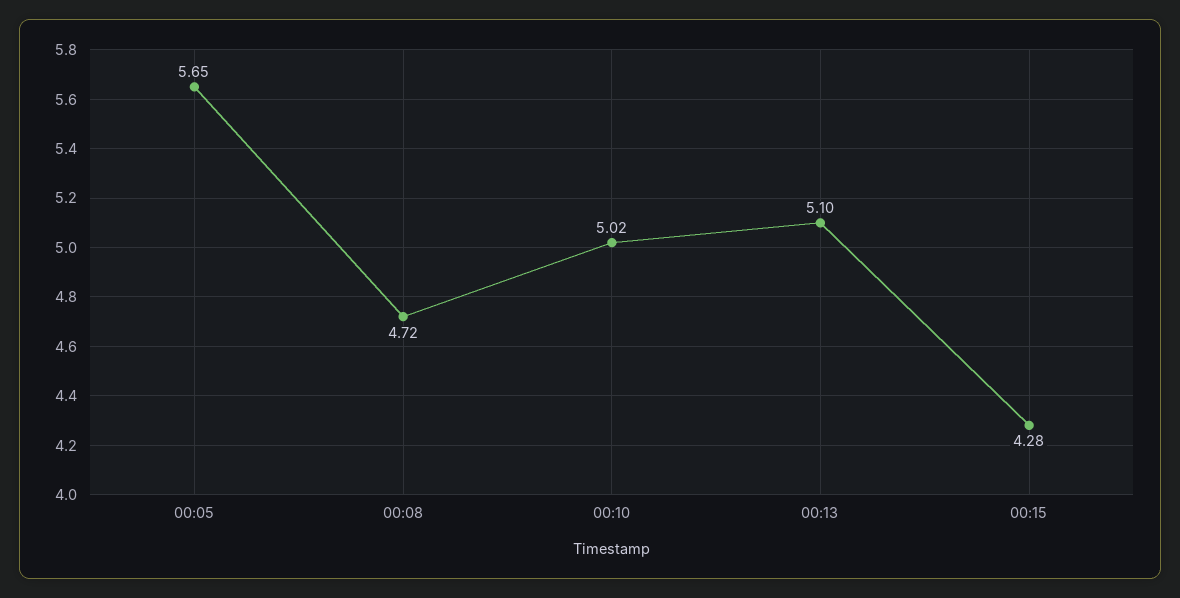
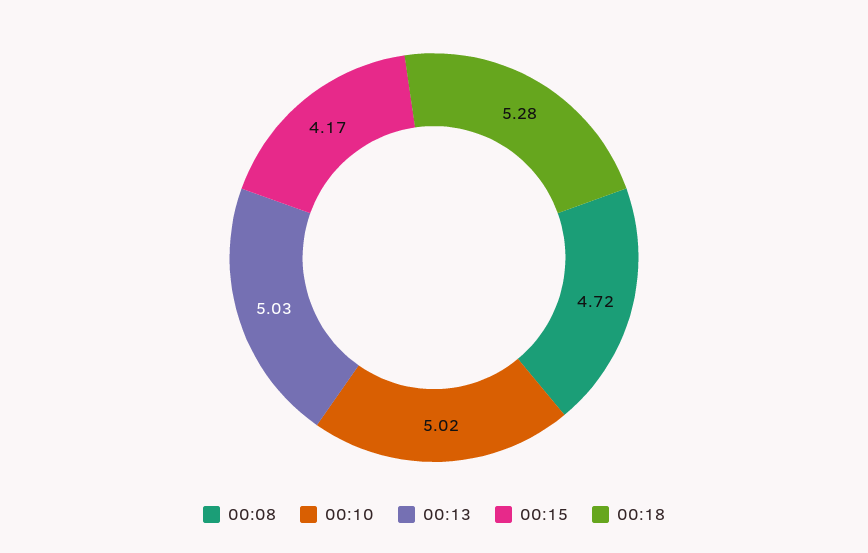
00:05: 5.65 -> none
00:13: 5.1 -> 5.03
00:15: 4.28 -> 4.17
00:18: none -> 5.28

